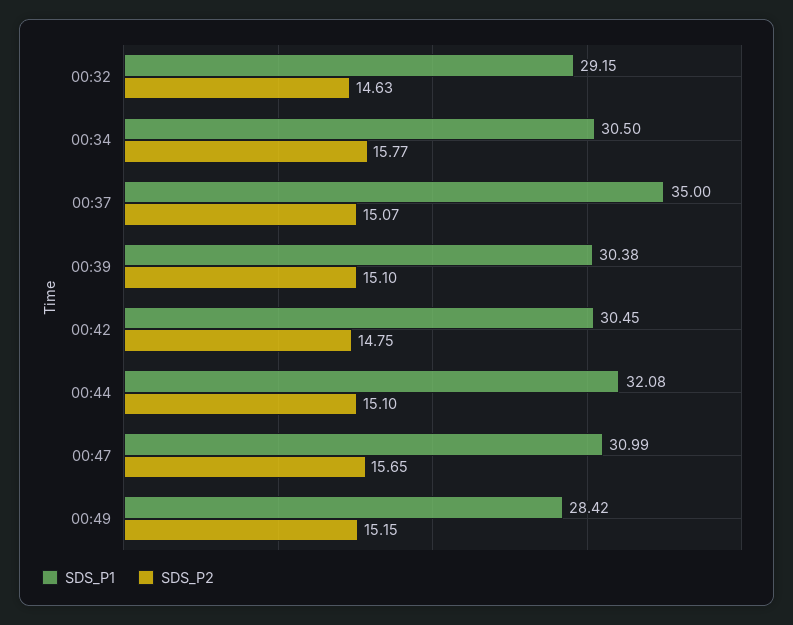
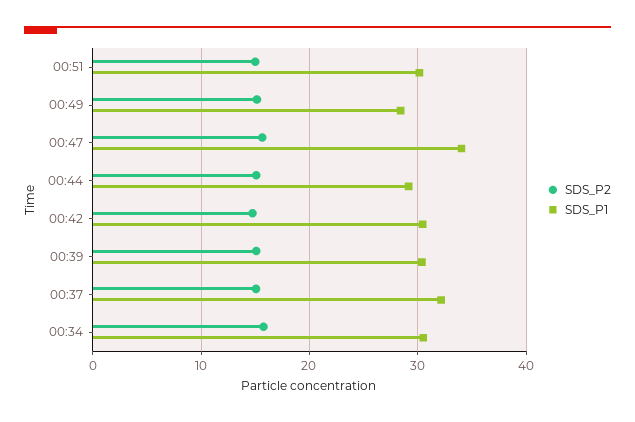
SDS_P1, 00:32: 29.15 -> none
SDS_P2, 00:32: 14.63 -> none
SDS_P1, 00:37: 35 -> 32
SDS_P1, 00:44: 32.08 -> 29
SDS_P1, 00:47: 30.99 -> 34
SDS_P2, 00:51: none -> 15
SDS_P1, 00:51: none -> 30

